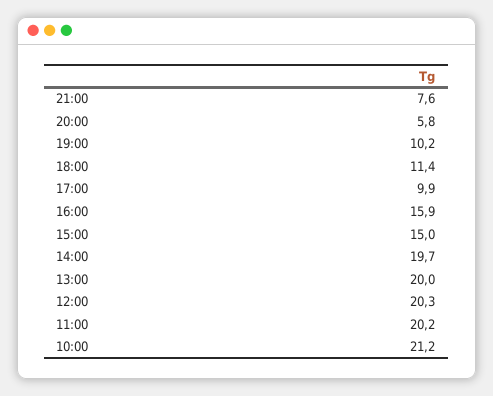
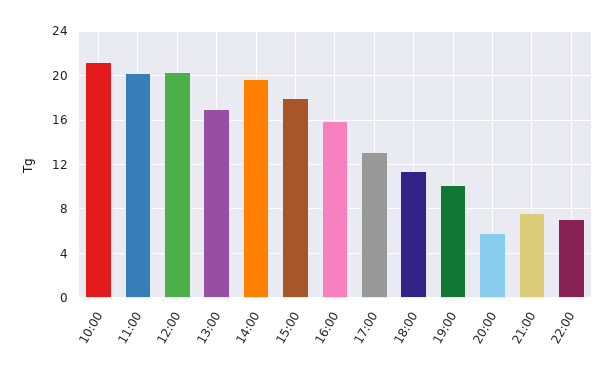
17:00: 9.9 -> 13
15:00: 15 -> 18
13:00: 20 -> 17
22:00: none -> 7

